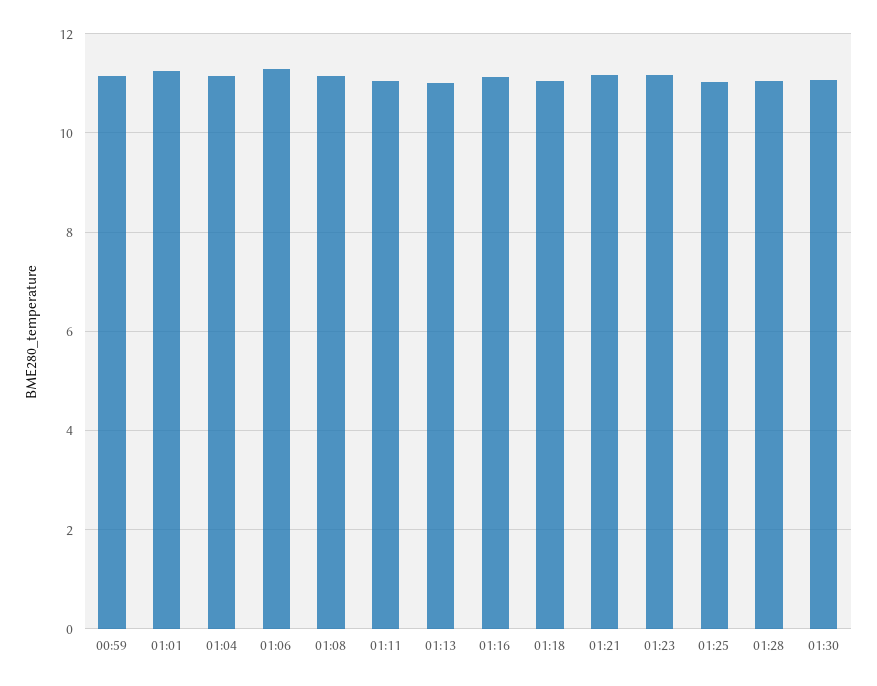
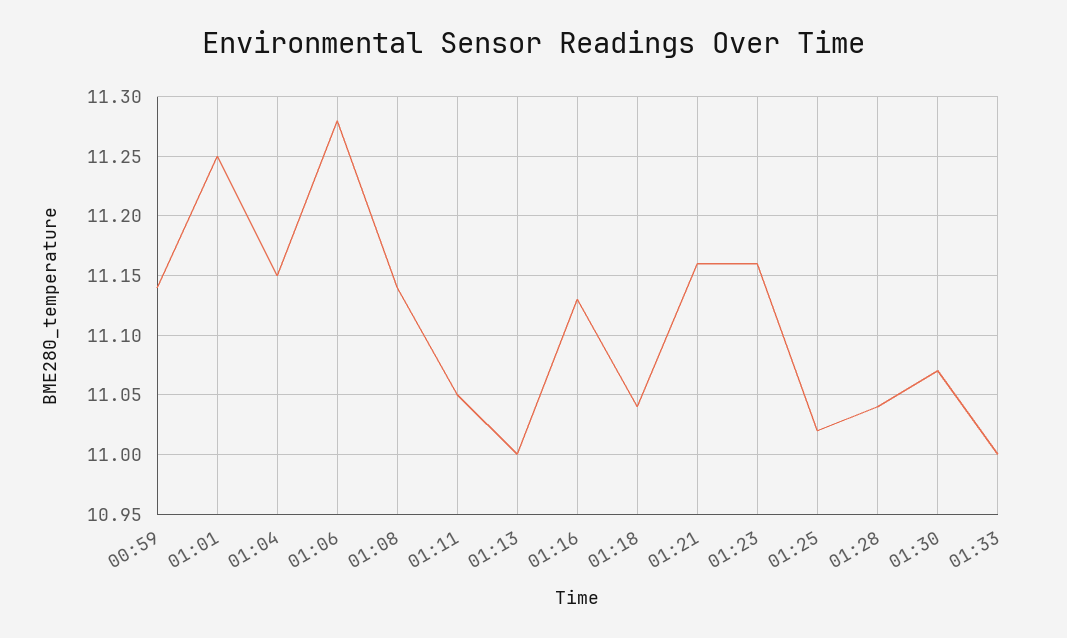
01:33: none -> 11

